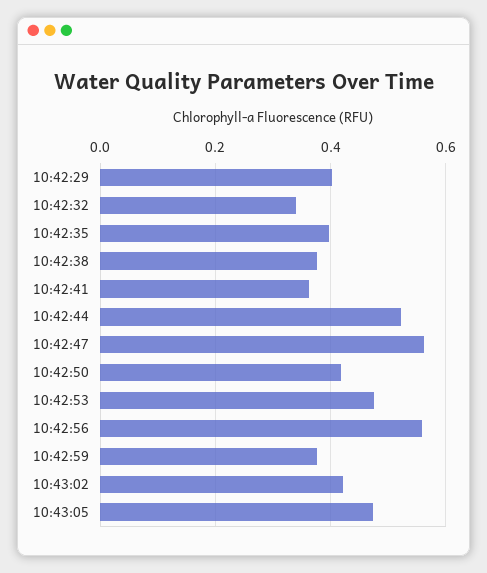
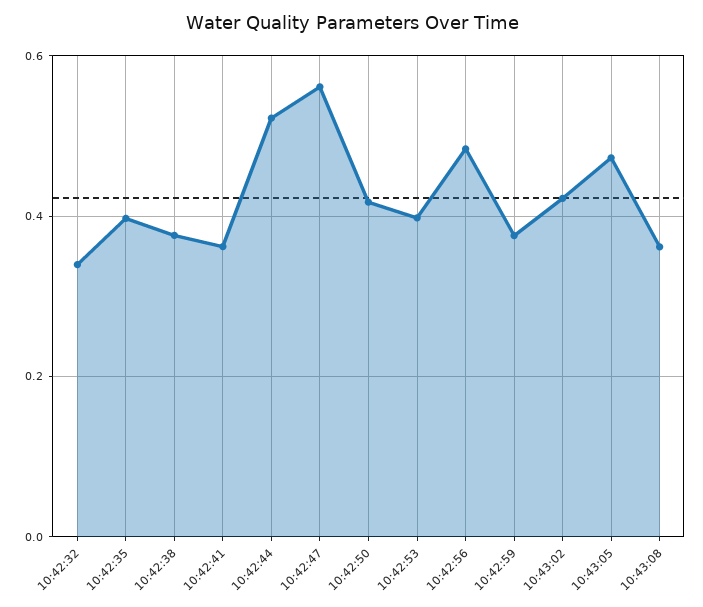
10:42:29: 0.4 -> none
10:42:53: 0.48 -> 0.4
10:42:56: 0.56 -> 0.48
10:43:08: none -> 0.36

